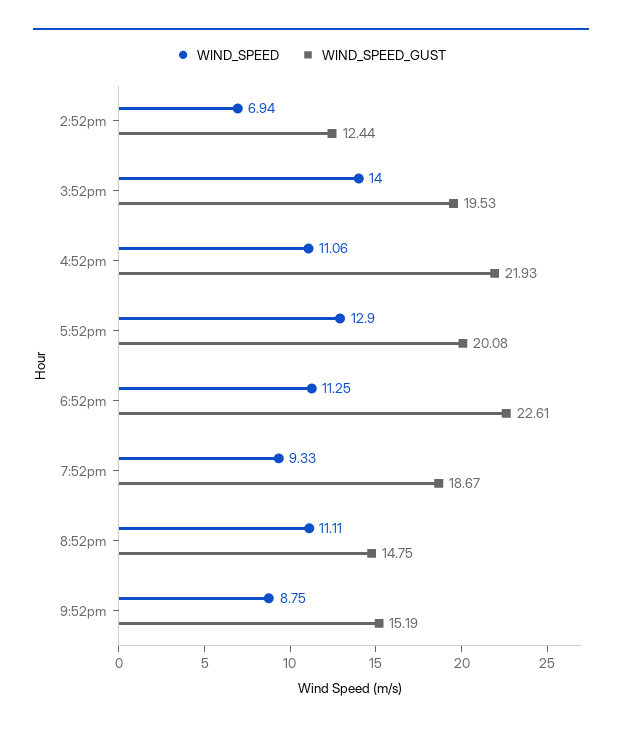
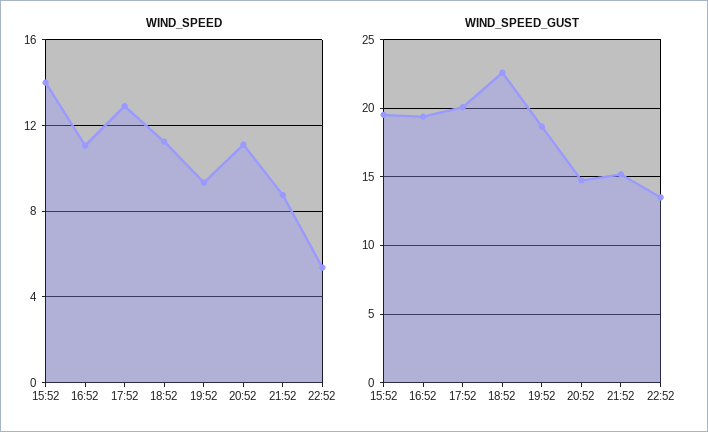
WIND_SPEED, 2:52pm: 6.94 -> none
WIND_SPEED_GUST, 2:52pm: 12.44 -> none
WIND_SPEED_GUST, 4:52pm: 21.93 -> 19.5
WIND_SPEED, 22:52: none -> 5.5
WIND_SPEED_GUST, 22:52: none -> 13.5

